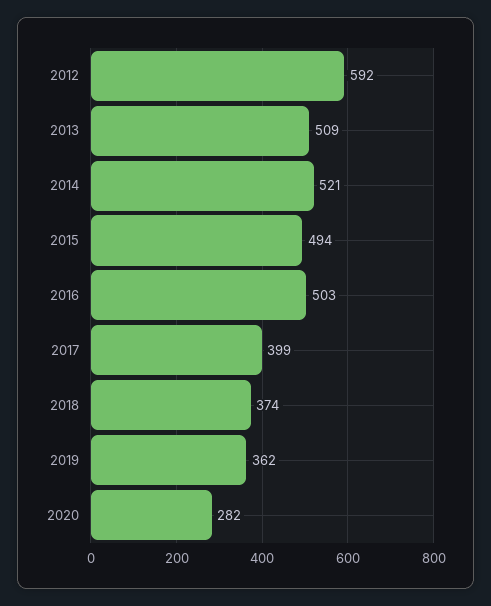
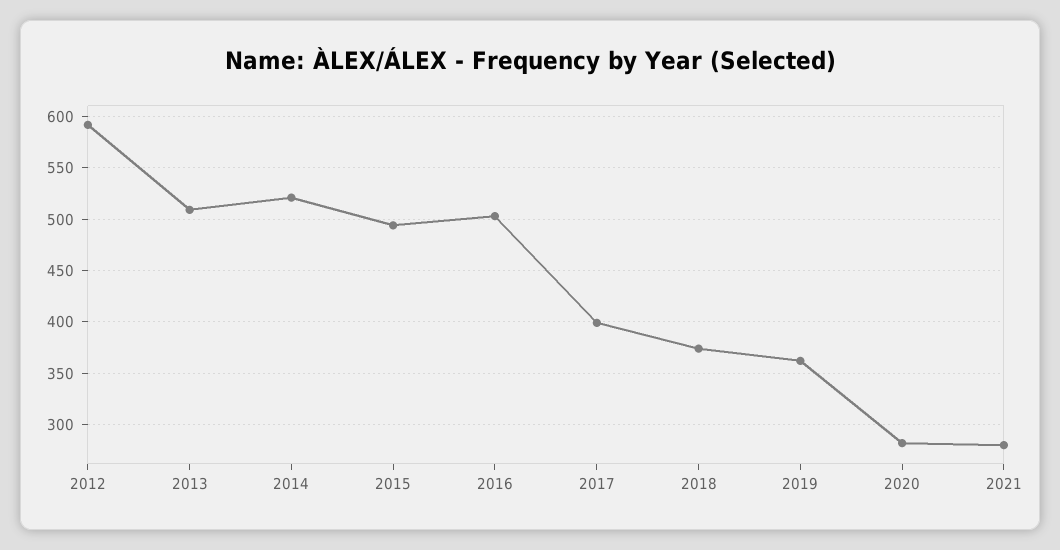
2021: none -> 280

